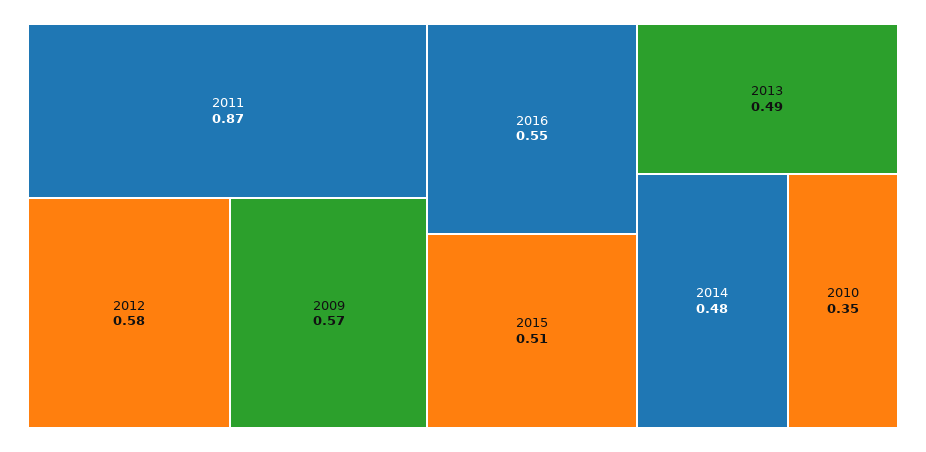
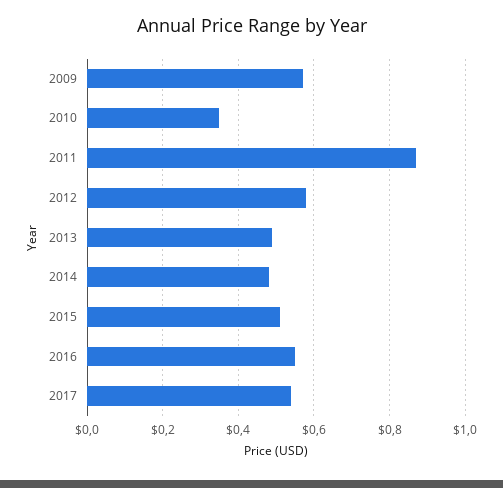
2017: none -> 0.55

